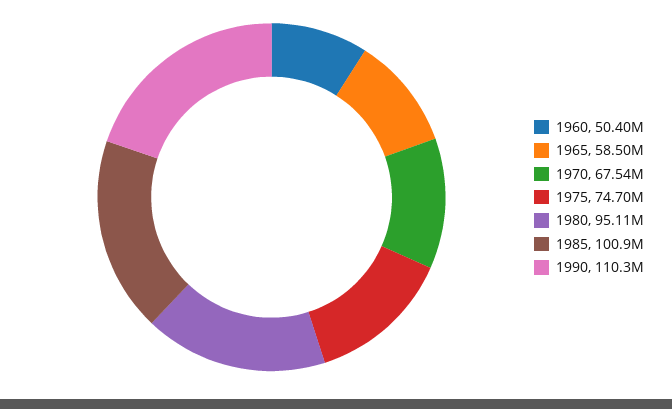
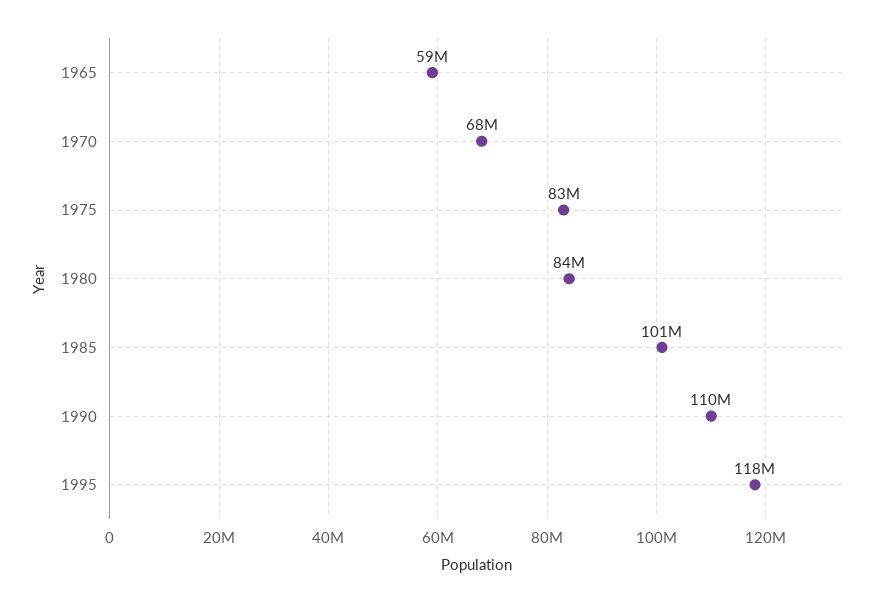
1960: 50400000 -> none
1975: 74700000 -> 83000000
1980: 95110000 -> 84000000
1995: none -> 118000000

